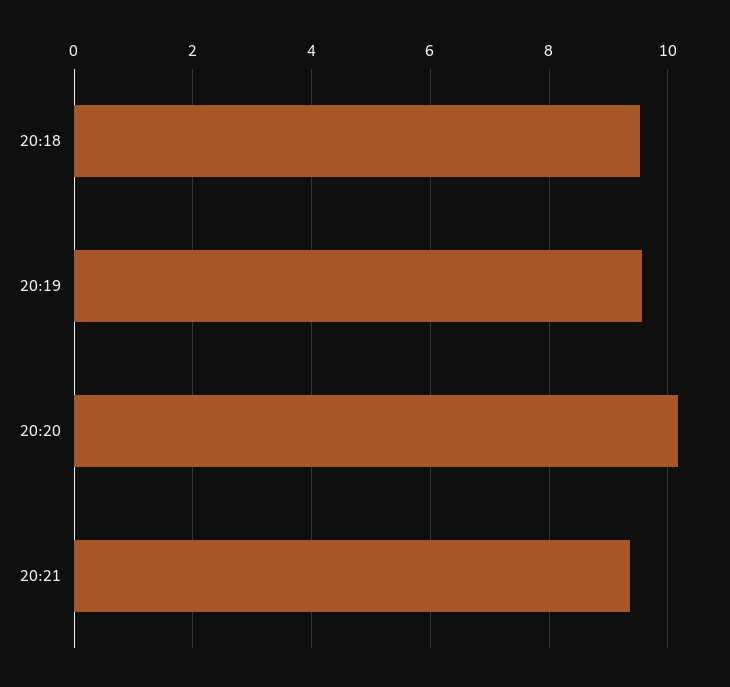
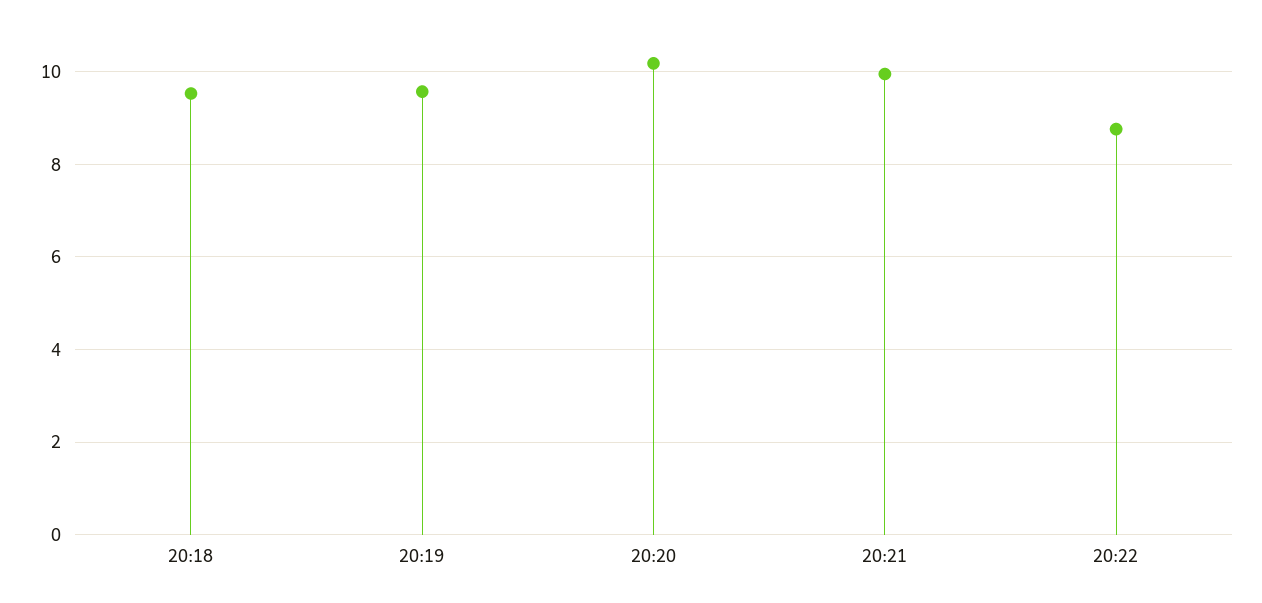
20:21: 9.4 -> 10
20:22: none -> 8.8

